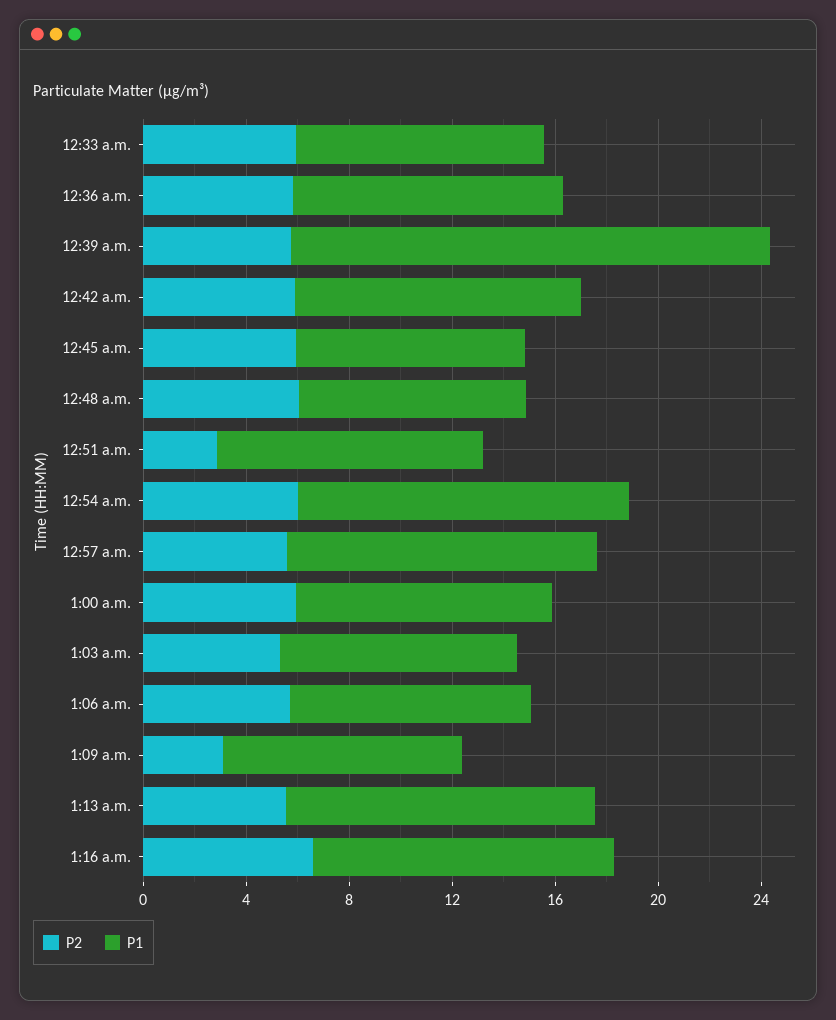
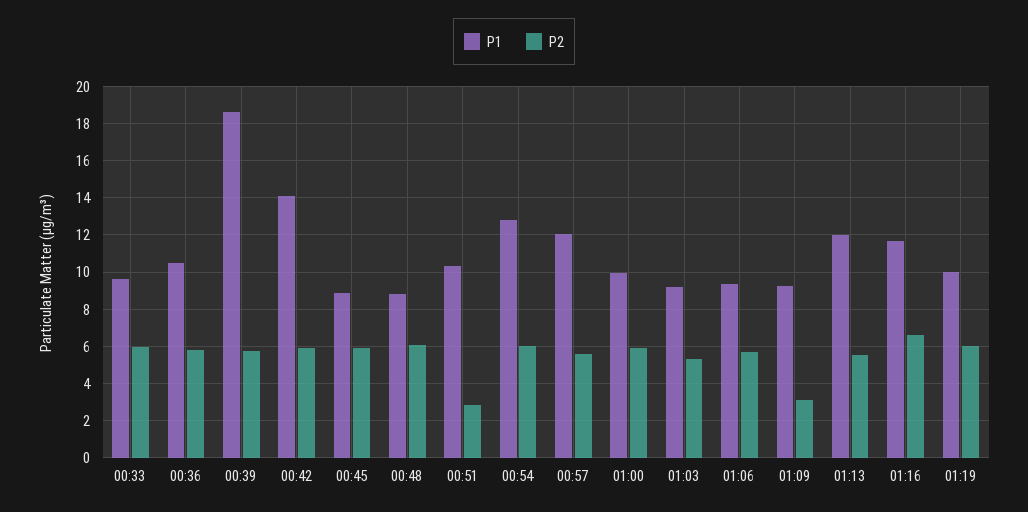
P1, 12:42 a.m.: 11 -> 14
P1, 01:19: none -> 10
P2, 01:19: none -> 6

